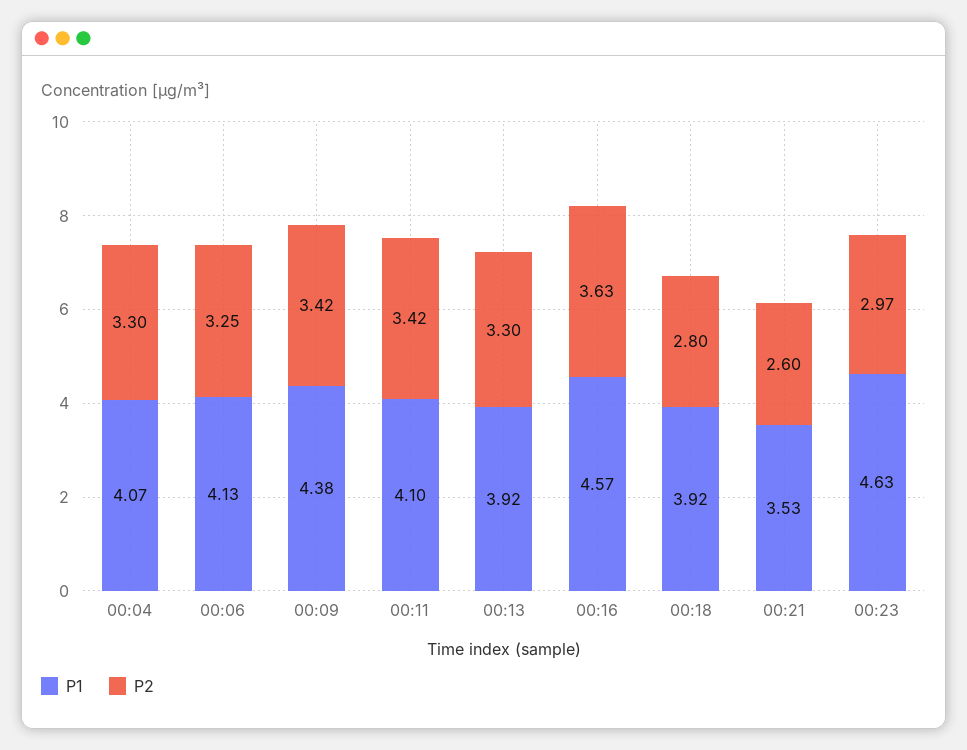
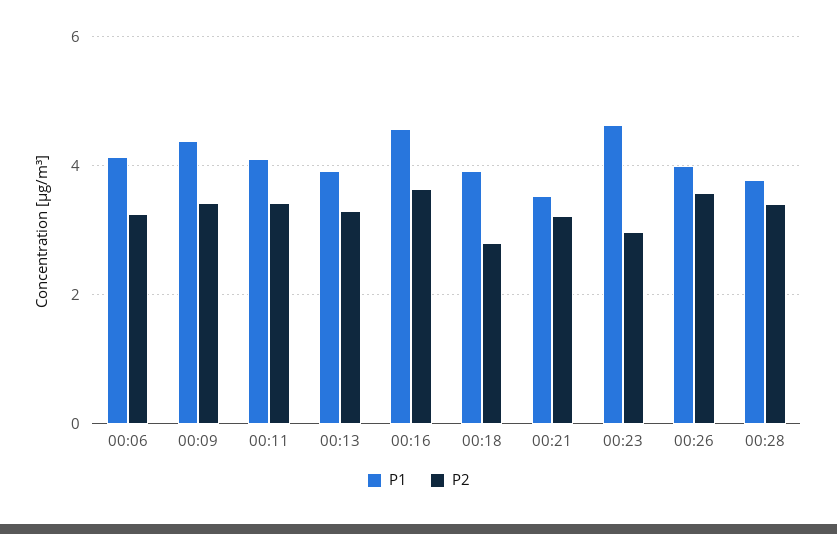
P1, 00:04: 4.07 -> none
P2, 00:04: 3.3 -> none
P2, 00:21: 2.6 -> 3.2
P1, 00:26: none -> 4
P2, 00:26: none -> 3.6
P1, 00:28: none -> 3.8
P2, 00:28: none -> 3.4

